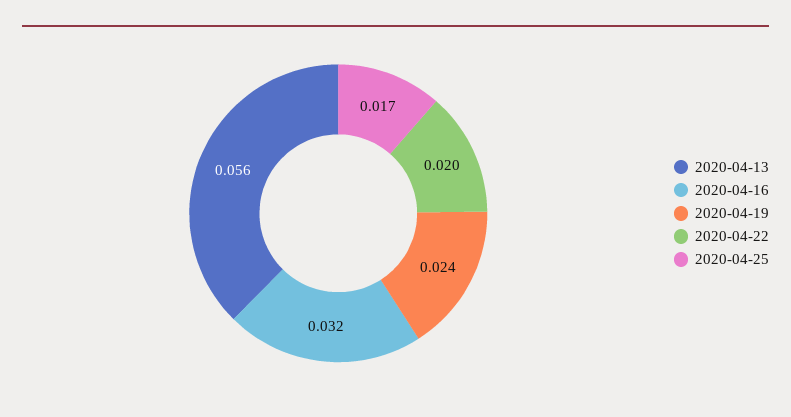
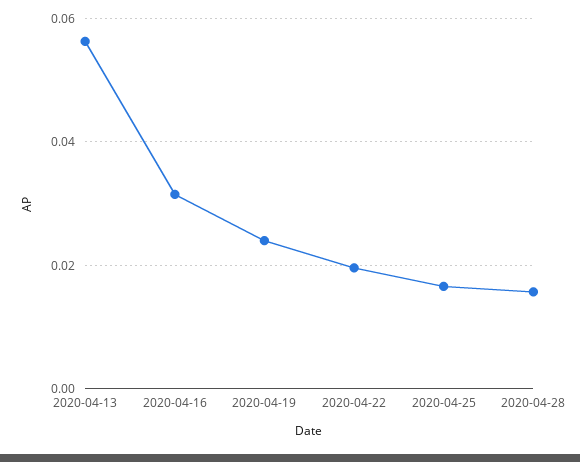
2020-04-28: none -> 0.016

